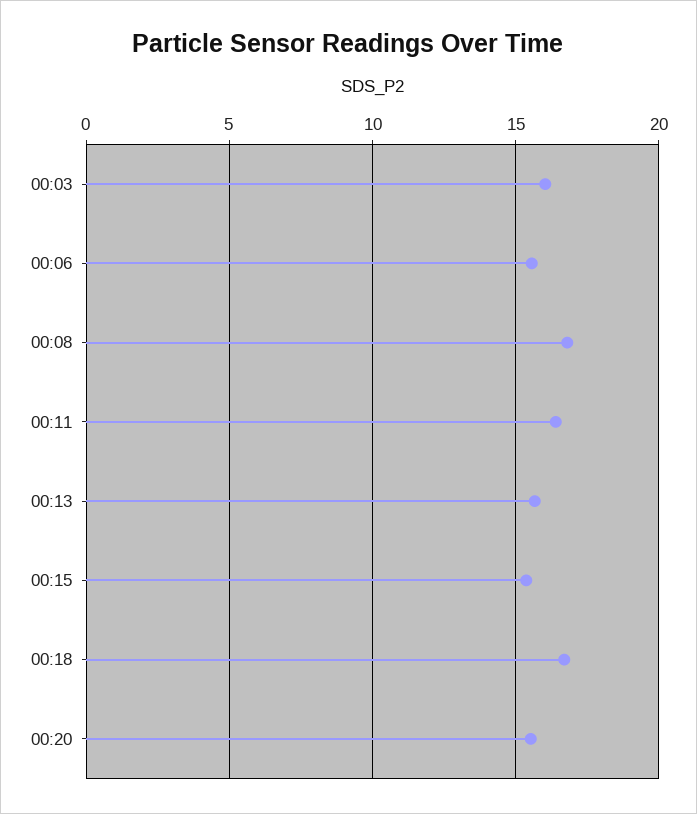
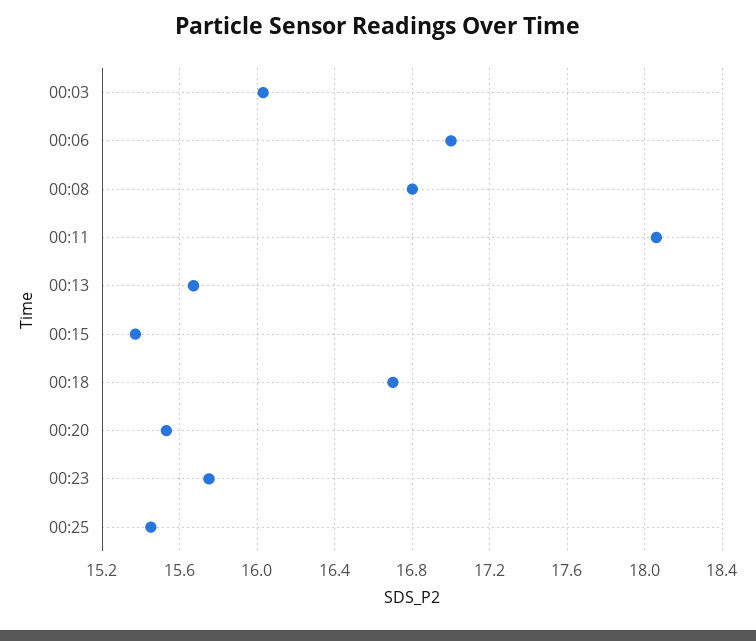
00:06: 15.5 -> 17
00:11: 16.5 -> 18.05
00:23: none -> 15.75
00:25: none -> 15.45

